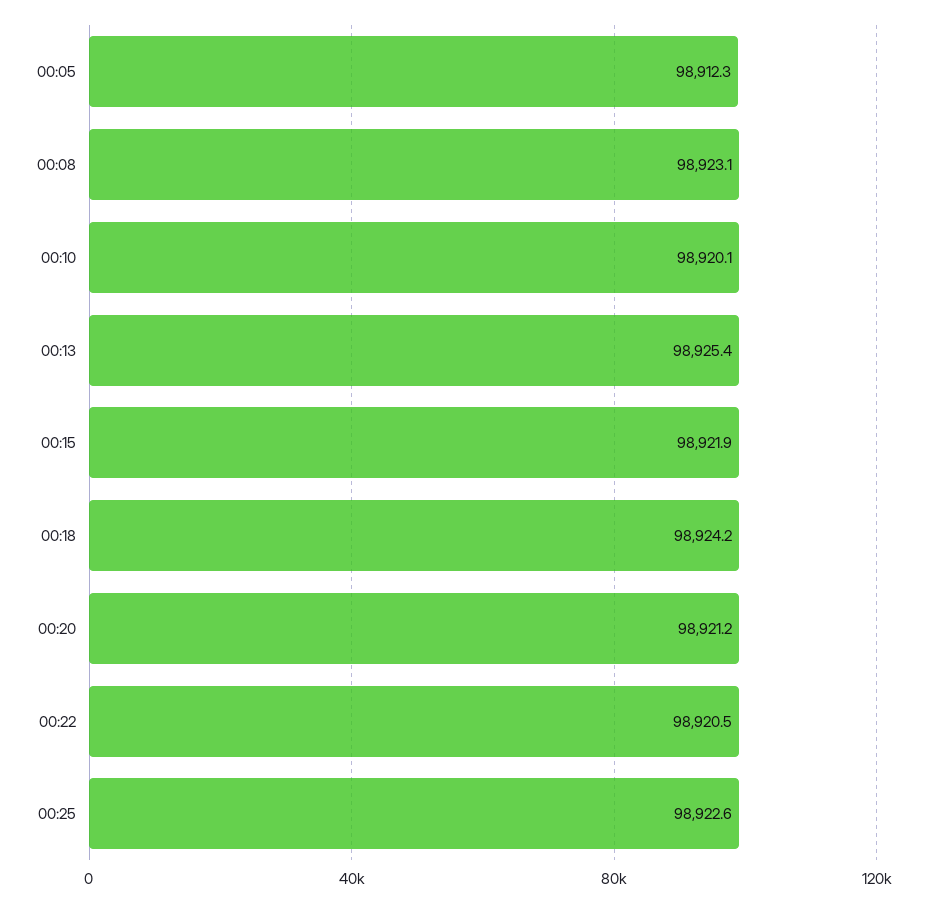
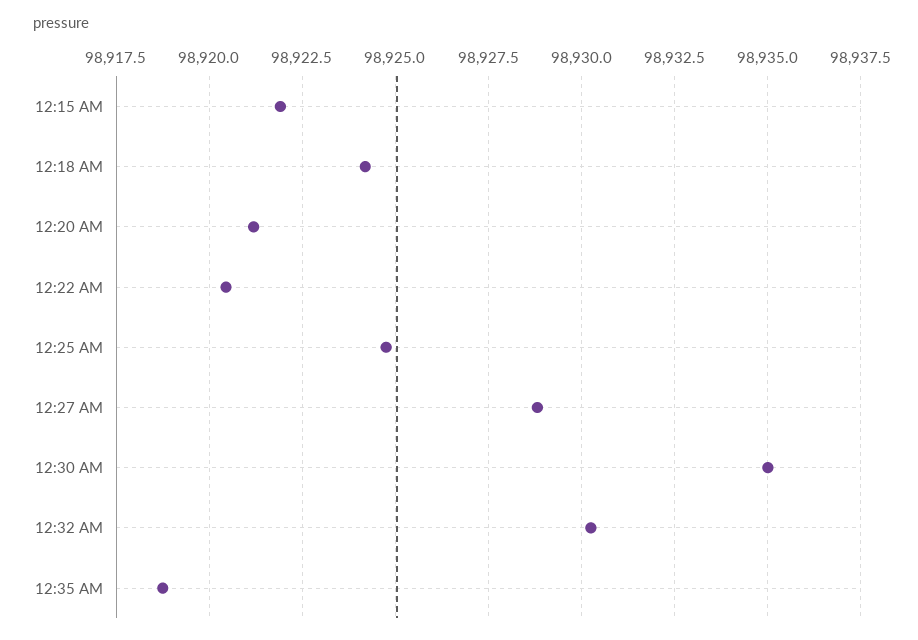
00:05: 98912.3 -> none
00:08: 98923.1 -> none
00:10: 98920.1 -> none
00:13: 98925.4 -> none
00:25: 98922.6 -> 98924.75
12:27 AM: none -> 98928.75
12:30 AM: none -> 98935
12:32 AM: none -> 98930.25
12:35 AM: none -> 98918.75

